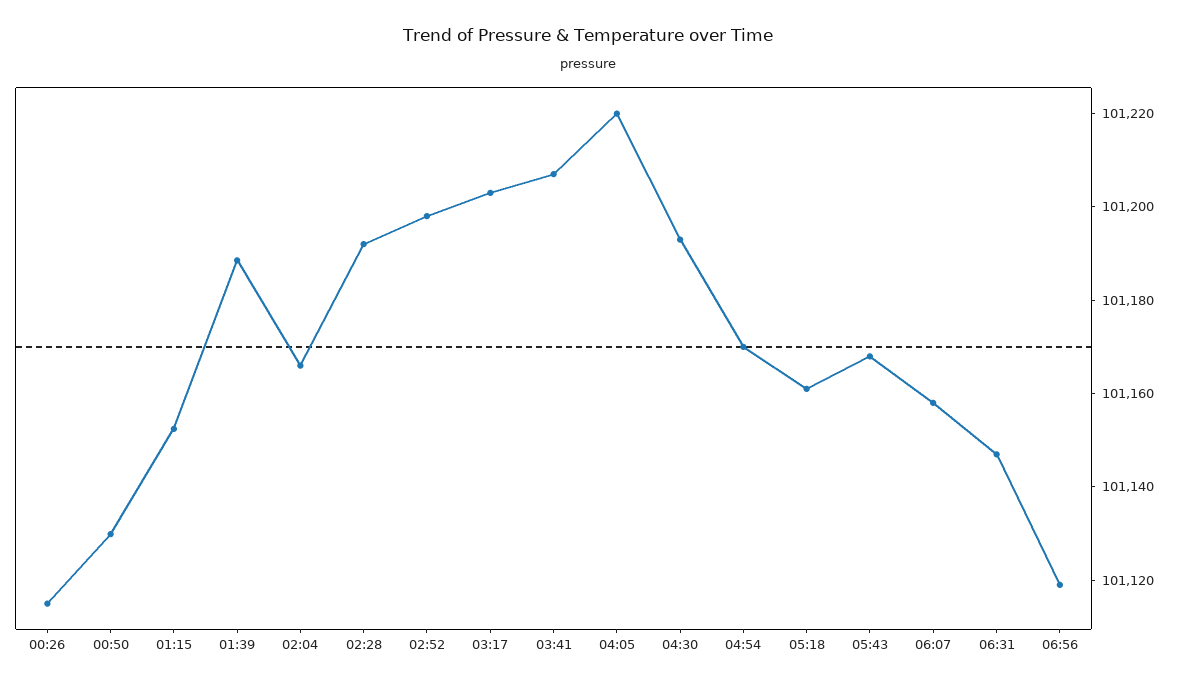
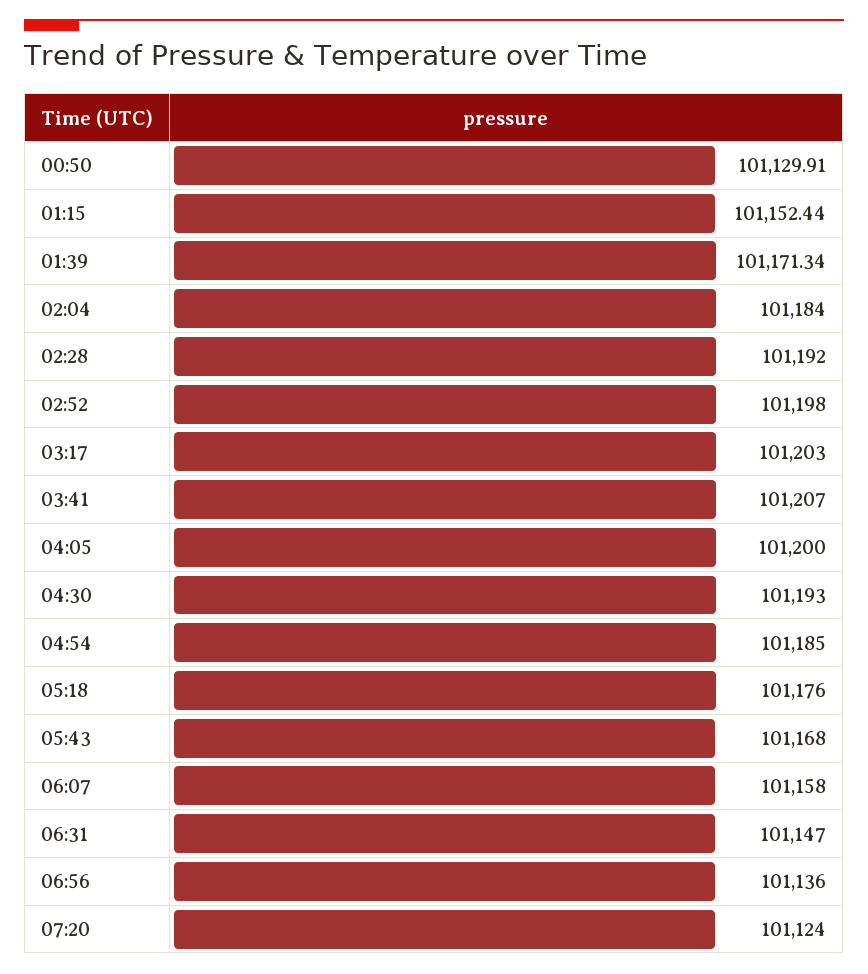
00:26: 101115 -> none
01:39: 101190 -> 101171.34
02:04: 101165 -> 101184
04:05: 101220 -> 101200
04:54: 101170 -> 101185
05:18: 101160 -> 101176
06:56: 101120 -> 101136
07:20: none -> 101124

